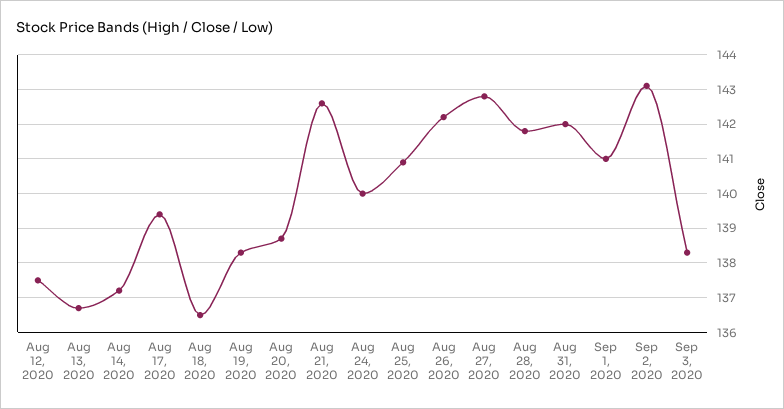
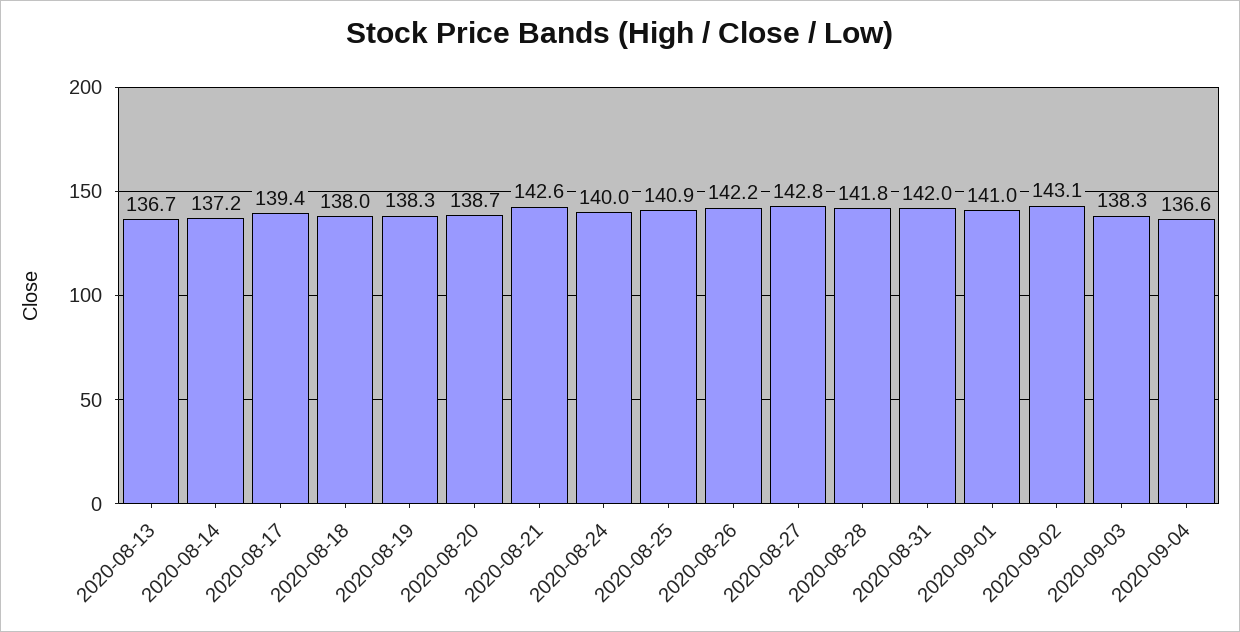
Aug 12, 2020: 137.5 -> none
Aug 18, 2020: 136.5 -> 138
2020-09-04: none -> 136.6

